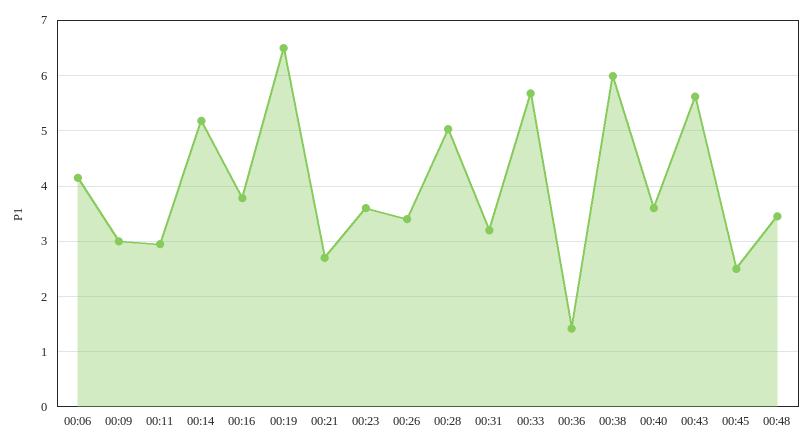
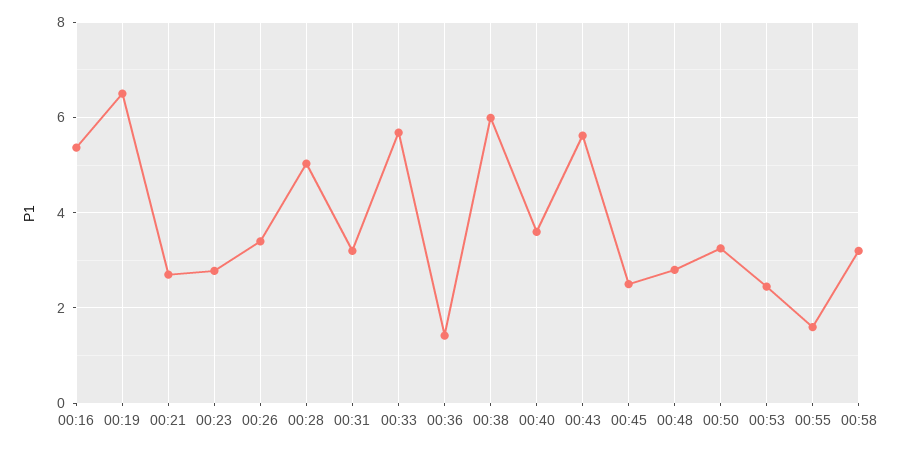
00:06: 4.2 -> none
00:09: 3 -> none
00:11: 3 -> none
00:14: 5.2 -> none
00:16: 3.8 -> 5.4
00:23: 3.6 -> 2.8
00:48: 3.4 -> 2.8
00:50: none -> 3.2
00:53: none -> 2.4
00:55: none -> 1.6
00:58: none -> 3.2

